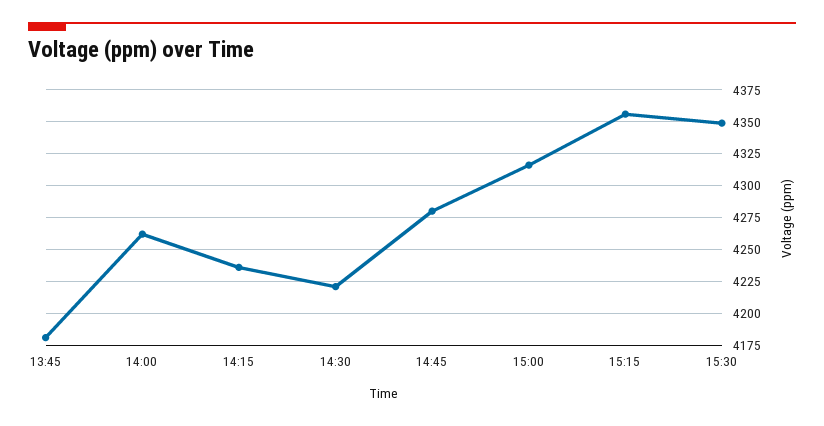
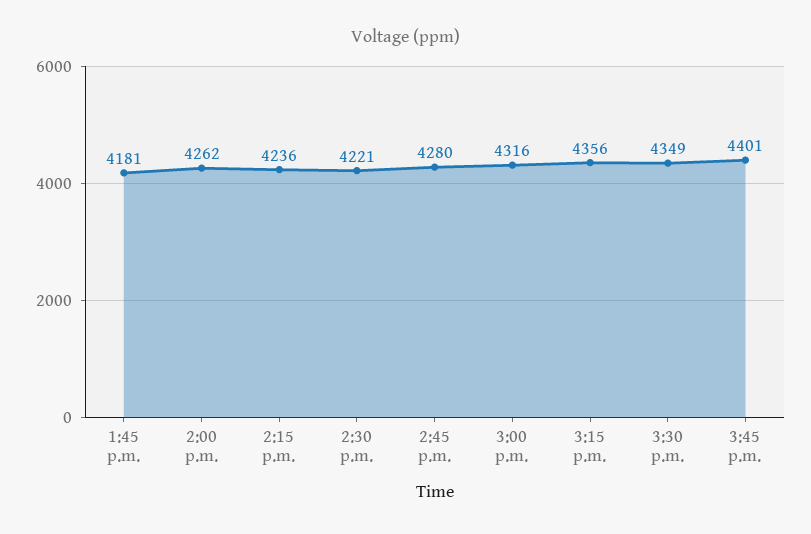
3:45 p.m.: none -> 4401

